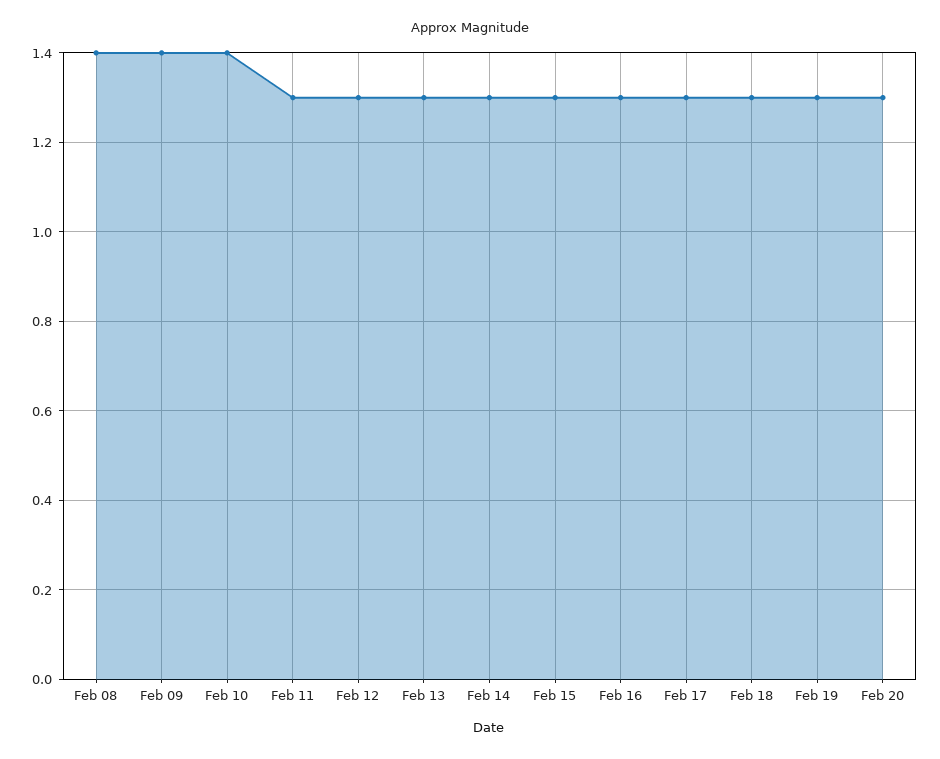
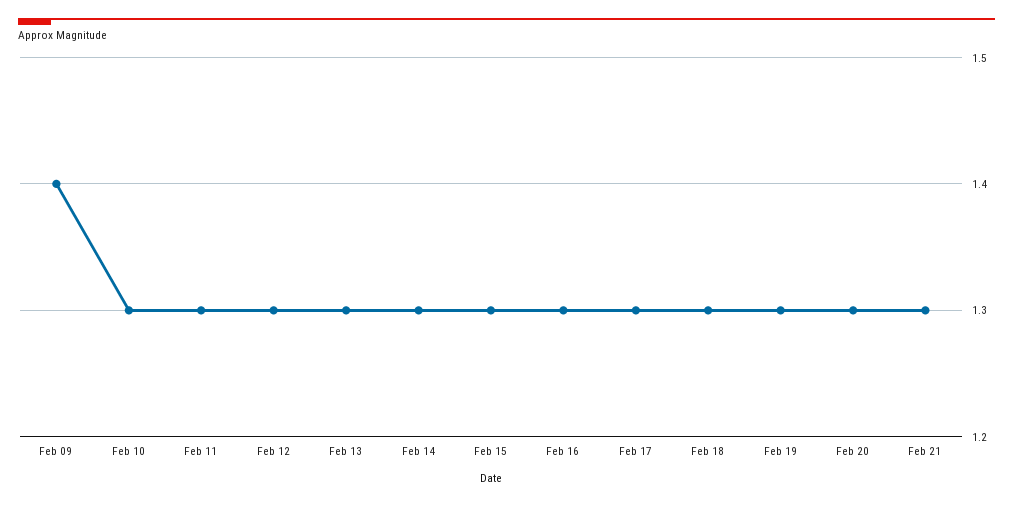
Feb 08: 1.4 -> none
Feb 10: 1.4 -> 1.3
Feb 21: none -> 1.3

